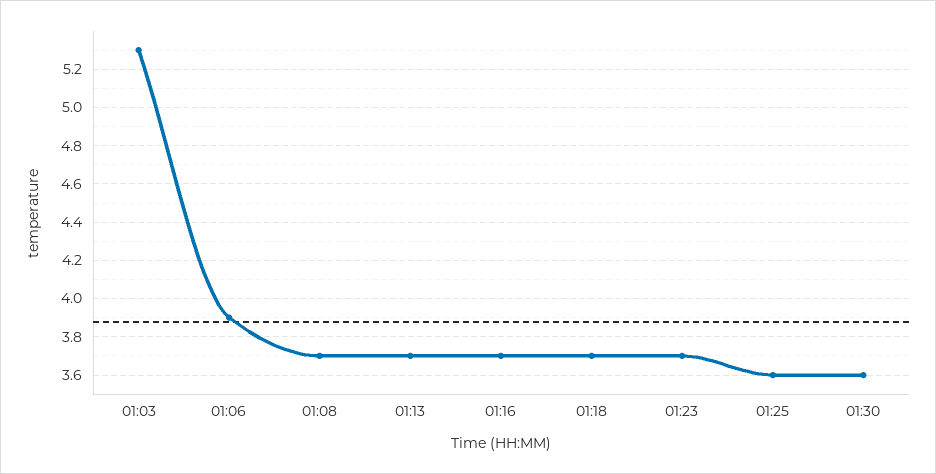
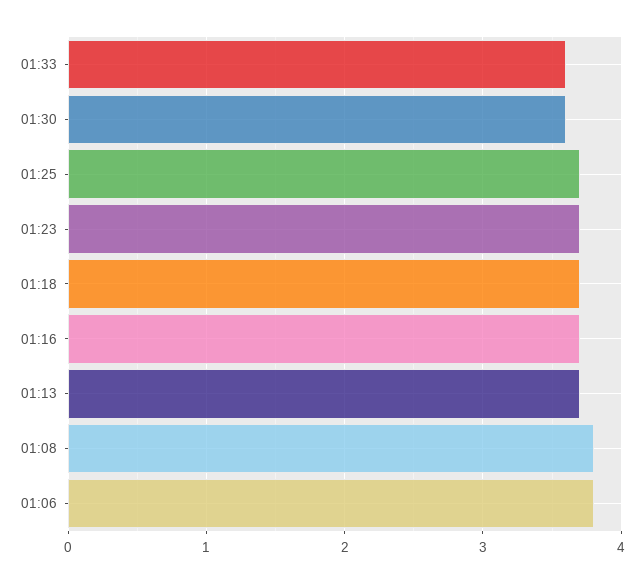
01:03: 5.3 -> none
01:06: 3.9 -> 3.8
01:08: 3.7 -> 3.8
01:25: 3.6 -> 3.7
01:33: none -> 3.6

